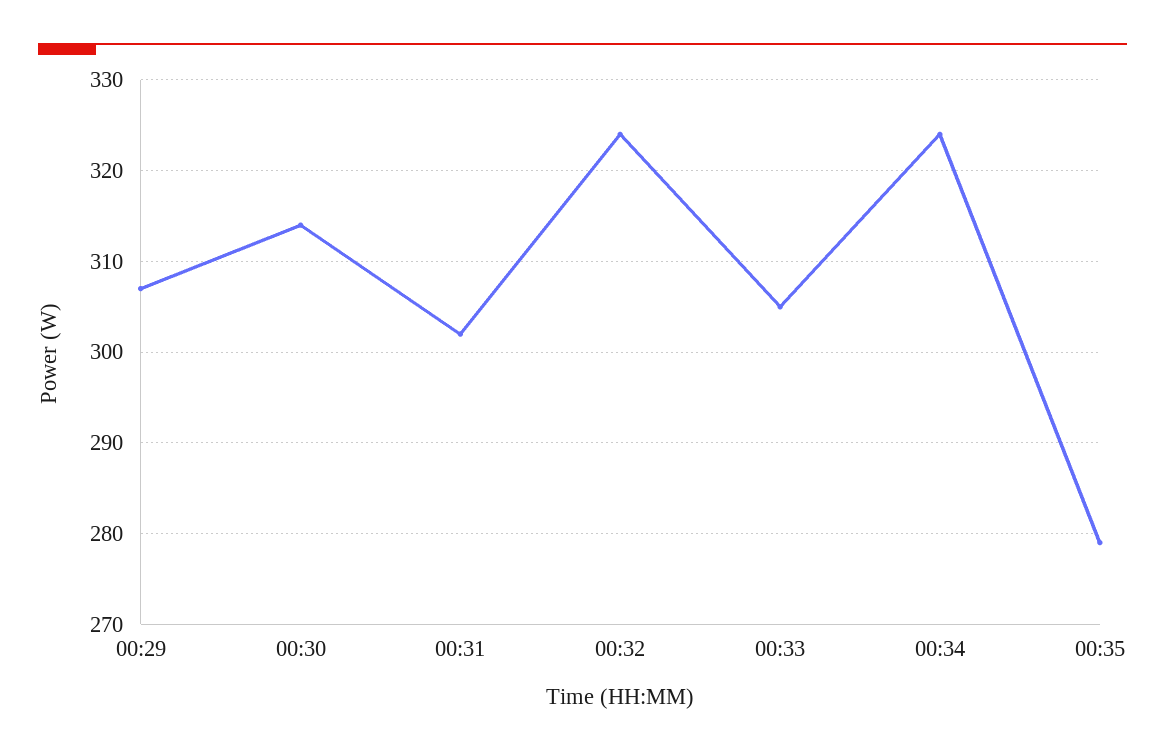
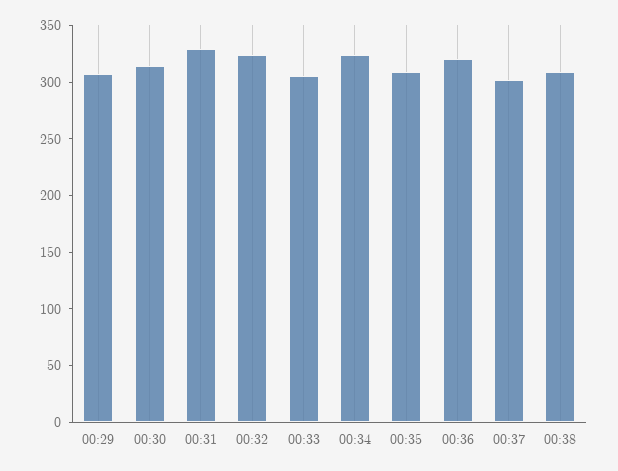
00:31: 302 -> 330
00:35: 279 -> 310
00:36: none -> 320
00:37: none -> 300
00:38: none -> 310

